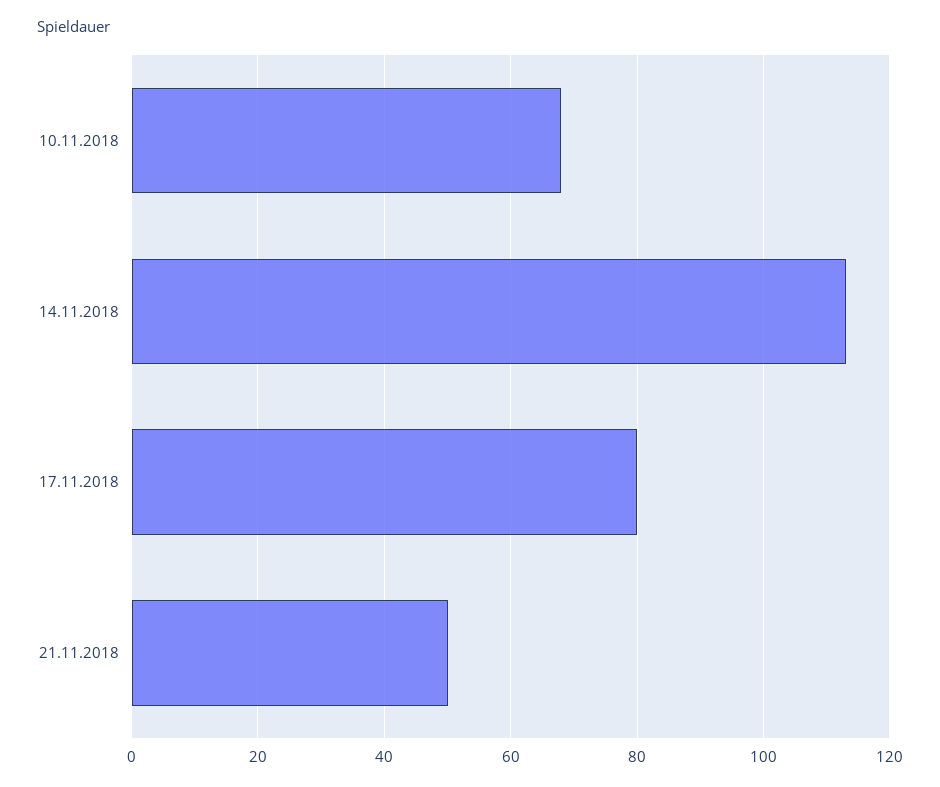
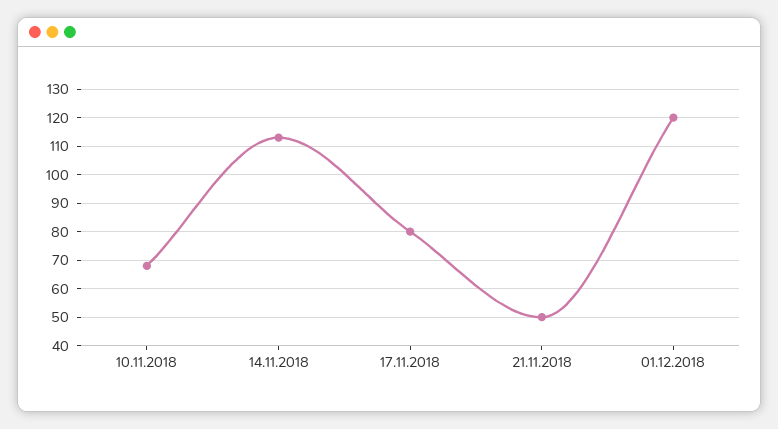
01.12.2018: none -> 120

